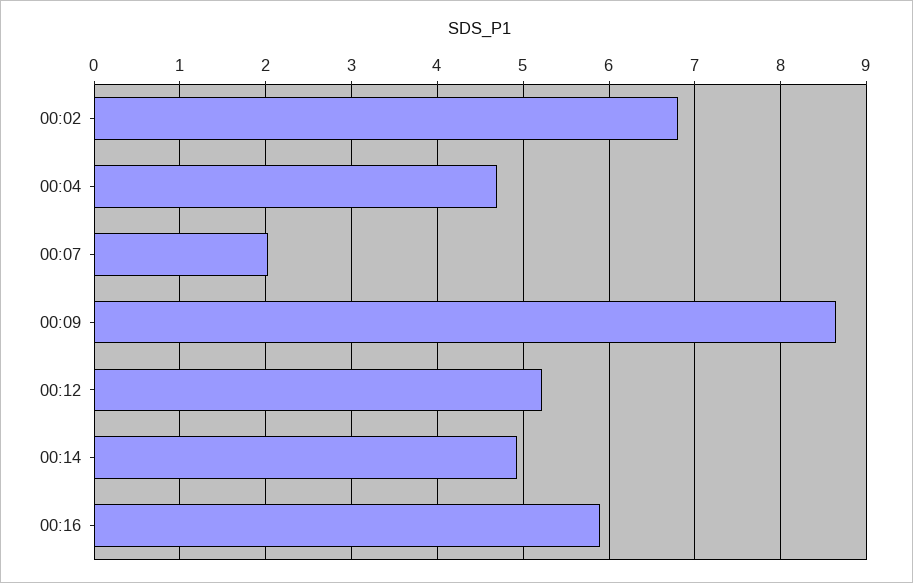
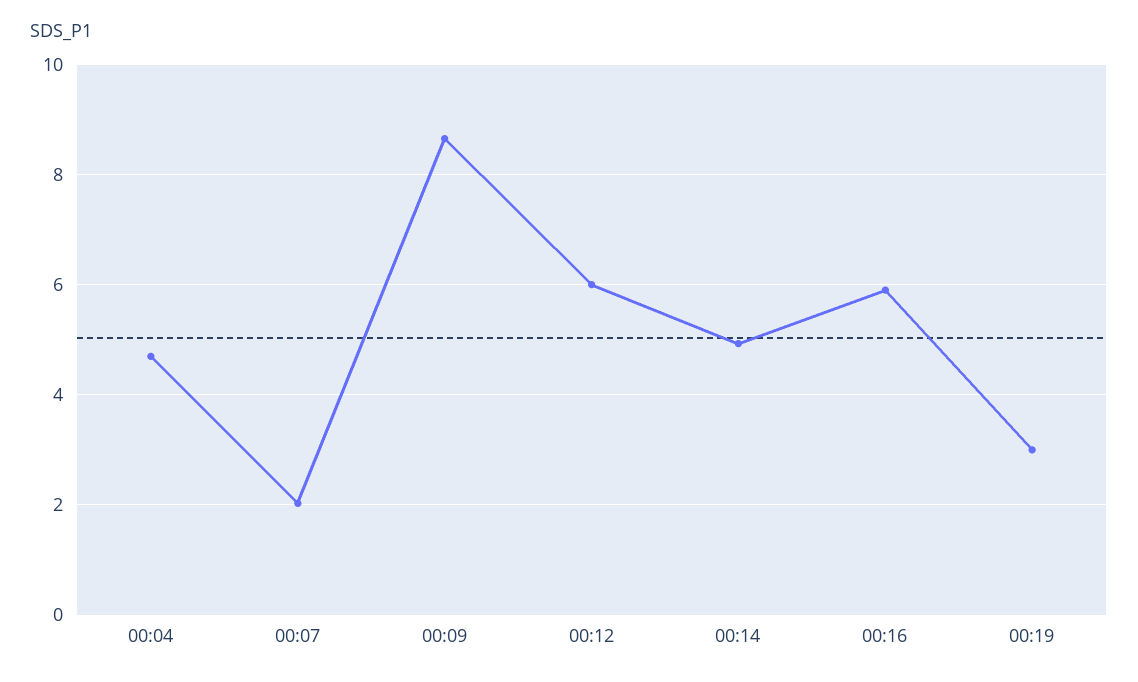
00:02: 6.8 -> none
00:12: 5.2 -> 6
00:19: none -> 3

